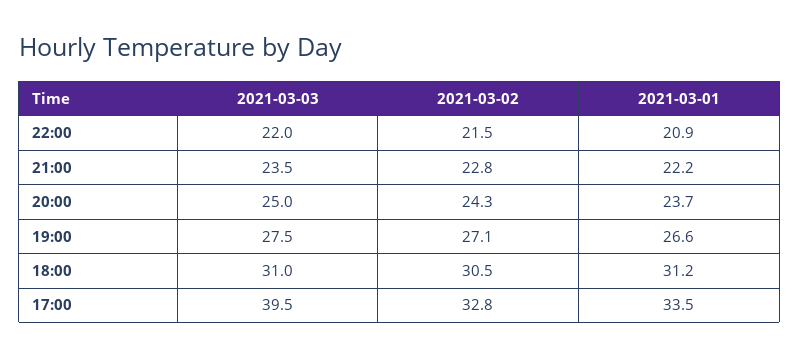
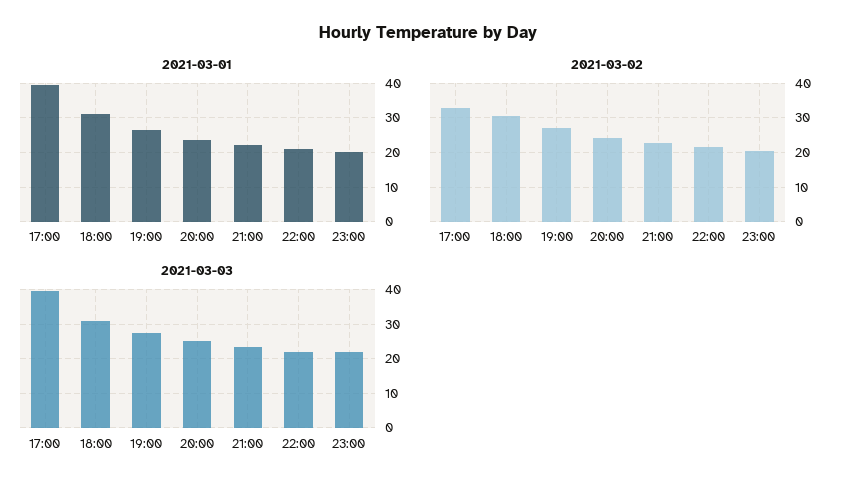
2021-03-01, 17:00: 33.5 -> 40
2021-03-01, 23:00: none -> 20
2021-03-02, 23:00: none -> 20
2021-03-03, 23:00: none -> 22

